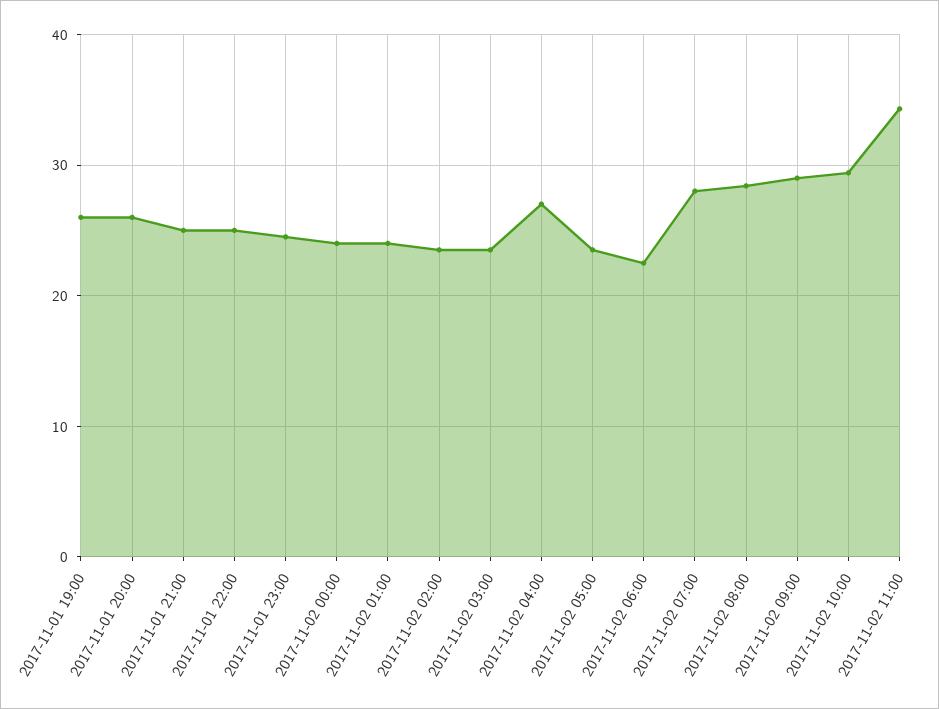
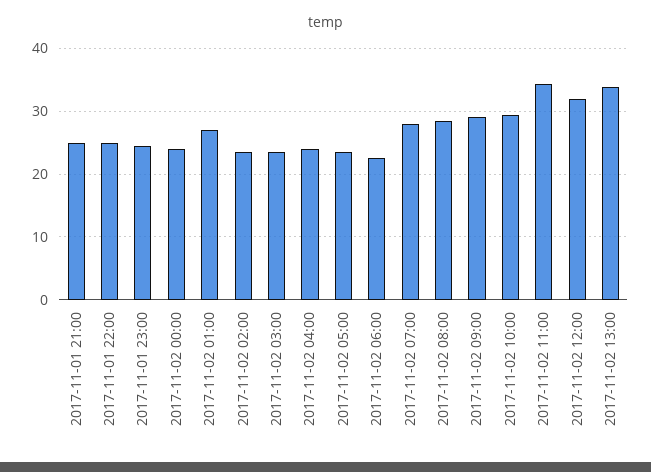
2017-11-01 19:00: 26 -> none
2017-11-01 20:00: 26 -> none
2017-11-02 01:00: 24 -> 27
2017-11-02 04:00: 27 -> 24
2017-11-02 12:00: none -> 32
2017-11-02 13:00: none -> 34

